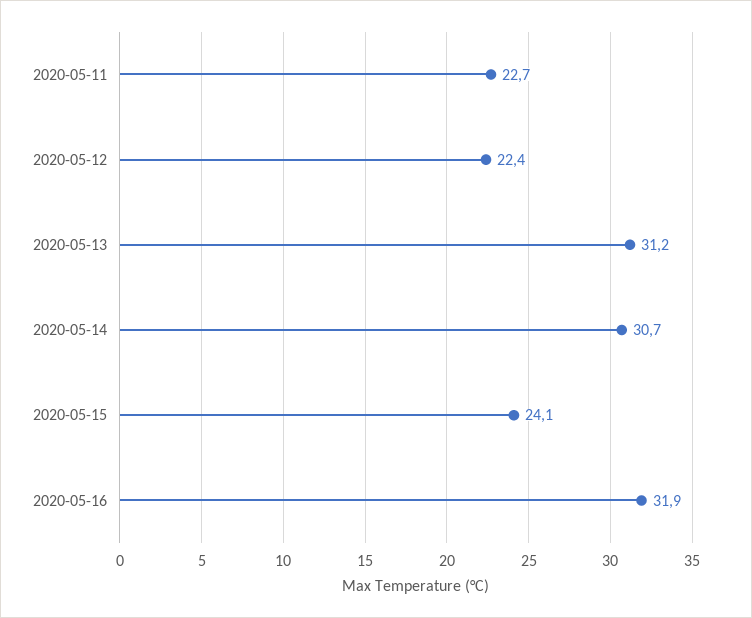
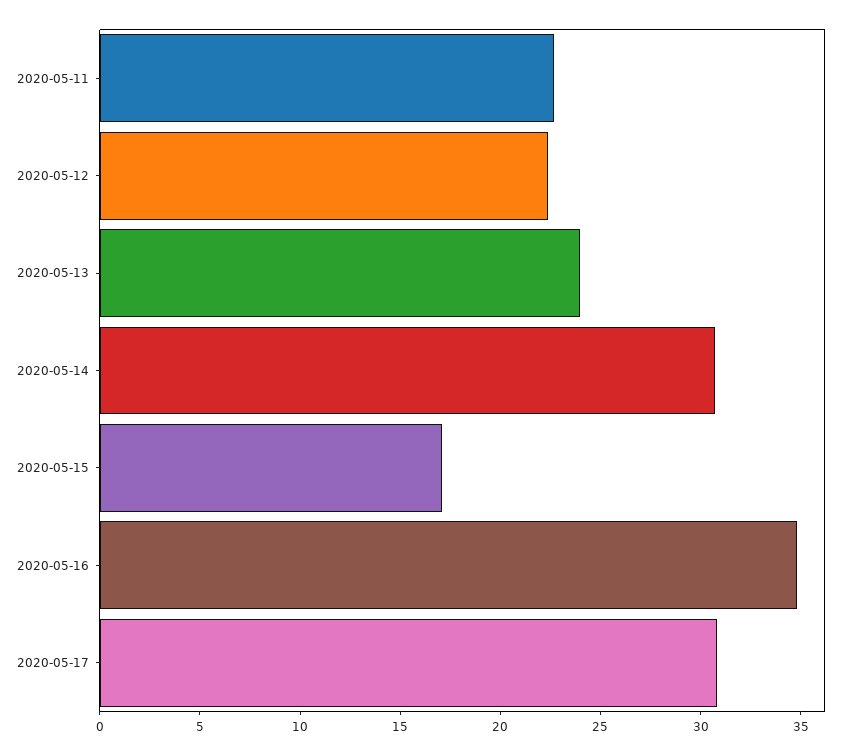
2020-05-13: 31.2 -> 24
2020-05-15: 24.1 -> 17
2020-05-16: 31.9 -> 35
2020-05-17: none -> 31

